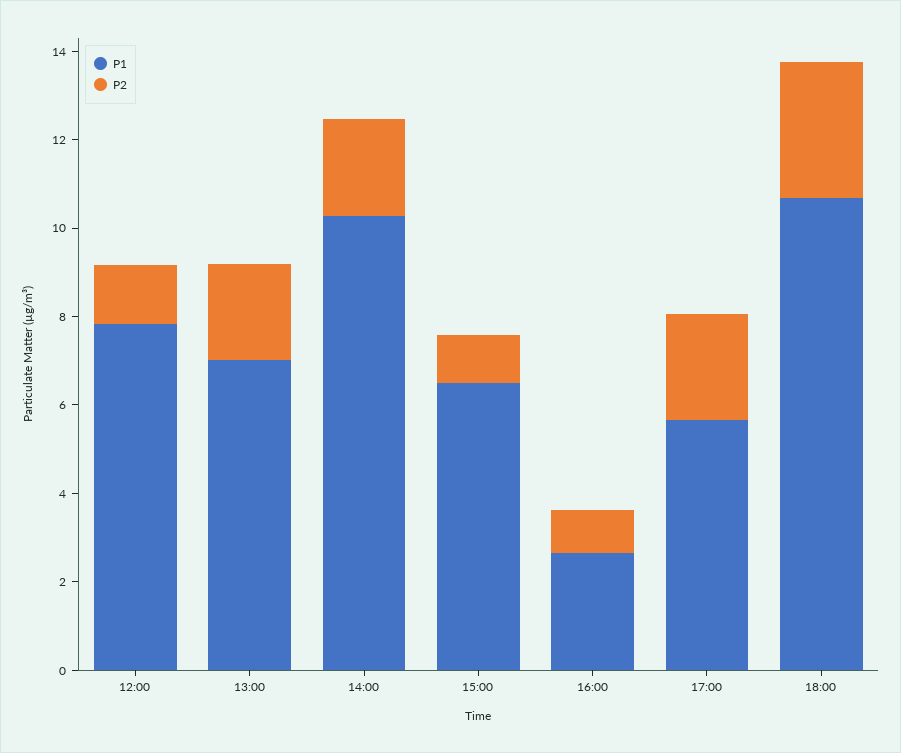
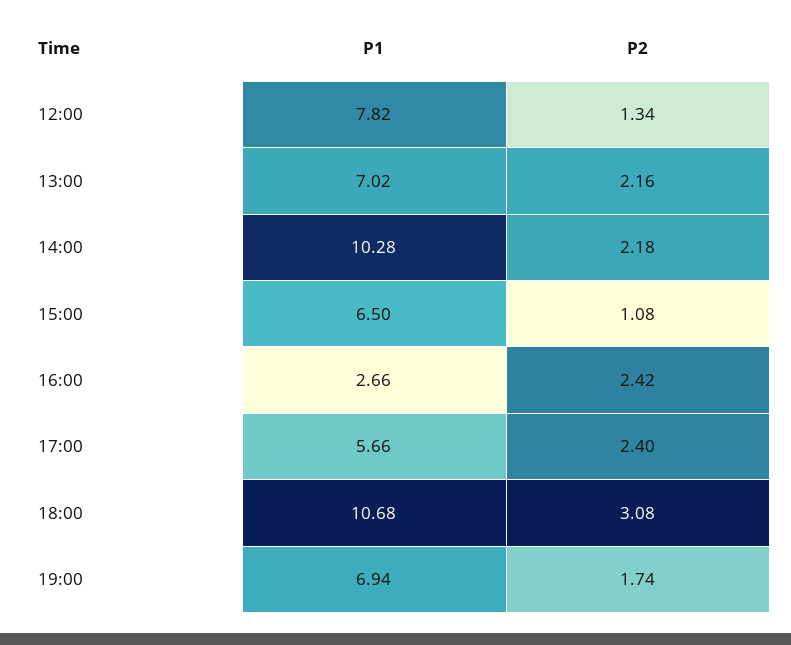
P2, 16:00: 1 -> 2.42
P1, 19:00: none -> 6.94
P2, 19:00: none -> 1.74

